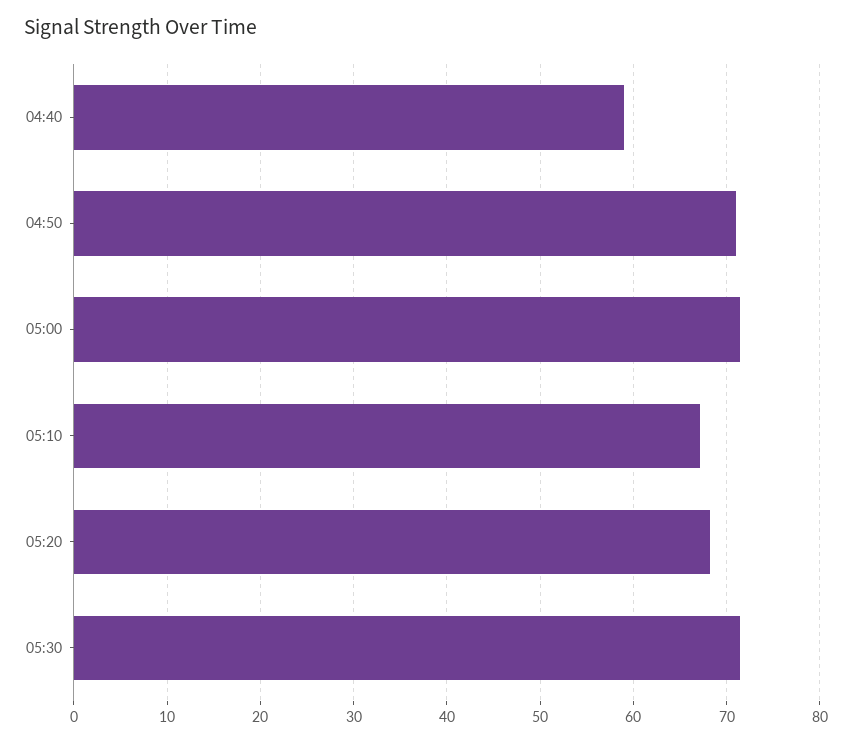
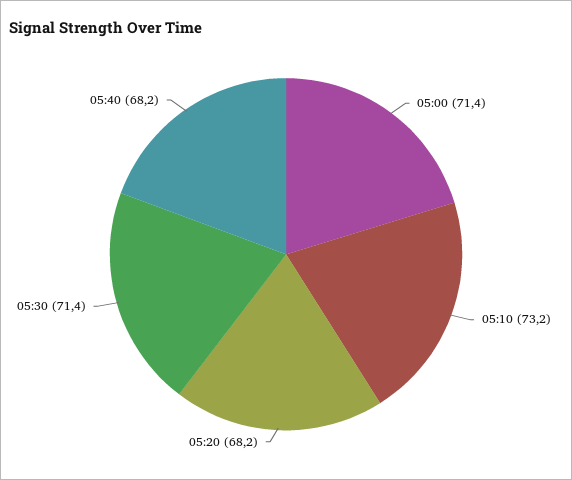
04:40: 59 -> none
04:50: 71 -> none
05:10: 67 -> 73.2
05:40: none -> 68.2

